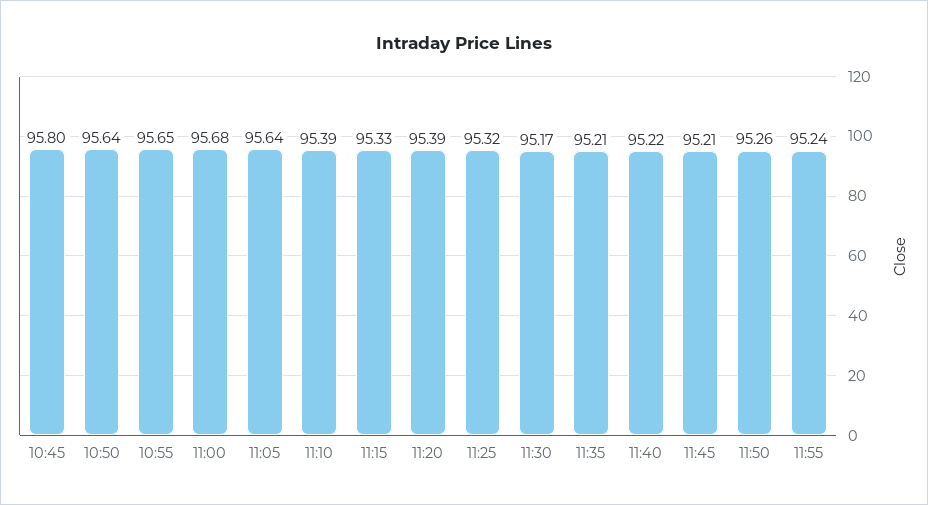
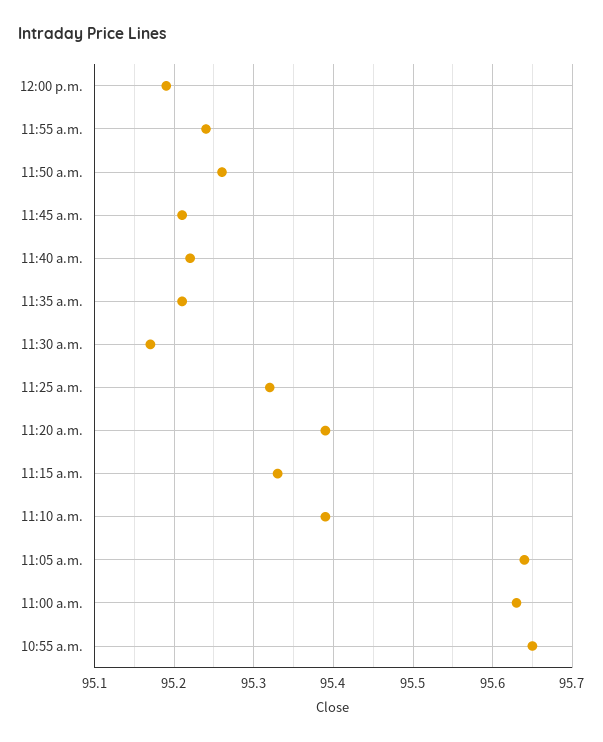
10:45: 95.8 -> none
10:50: 95.64 -> none
11:00: 95.68 -> 95.63
12:00 p.m.: none -> 95.19

